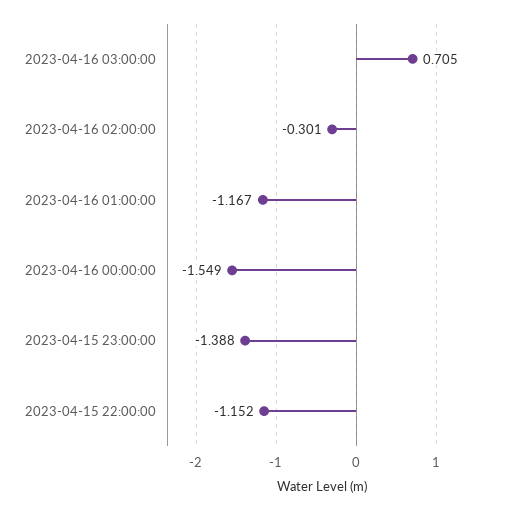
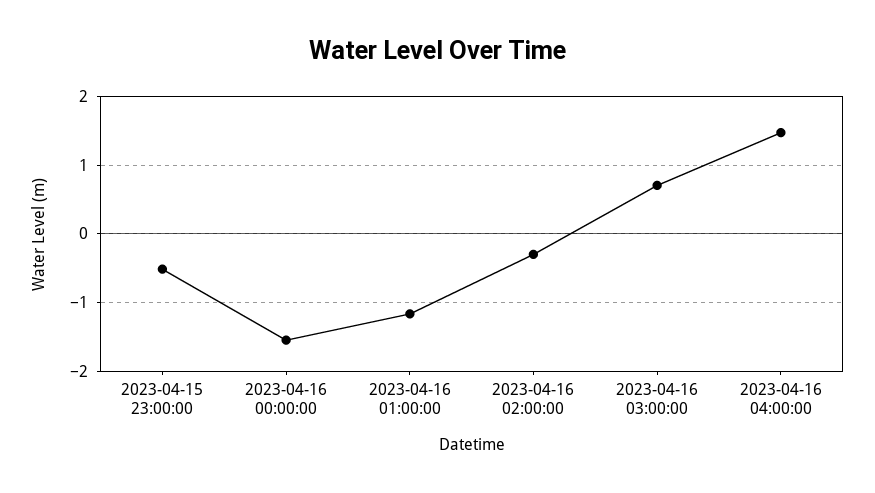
2023-04-15 23:00:00: -1.388 -> -0.5
2023-04-15 22:00:00: -1.152 -> none
2023-04-16 04:00:00: none -> 1.5

